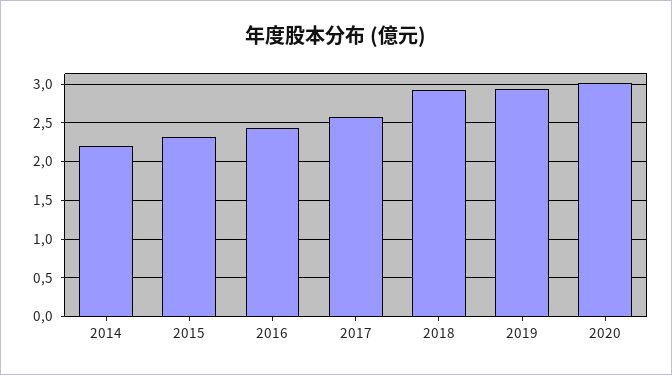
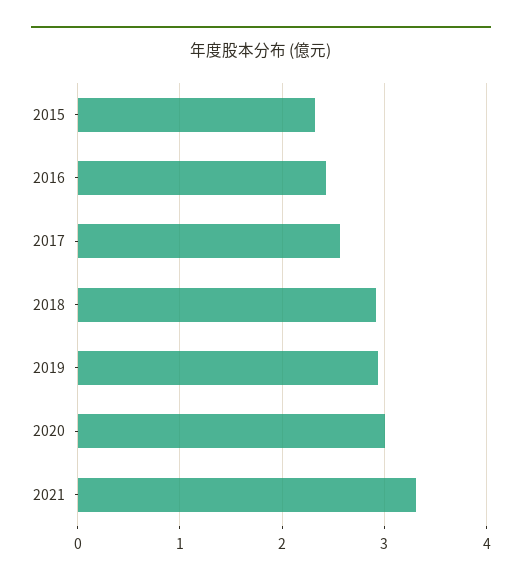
2014: 2.2 -> none
2021: none -> 3.3

